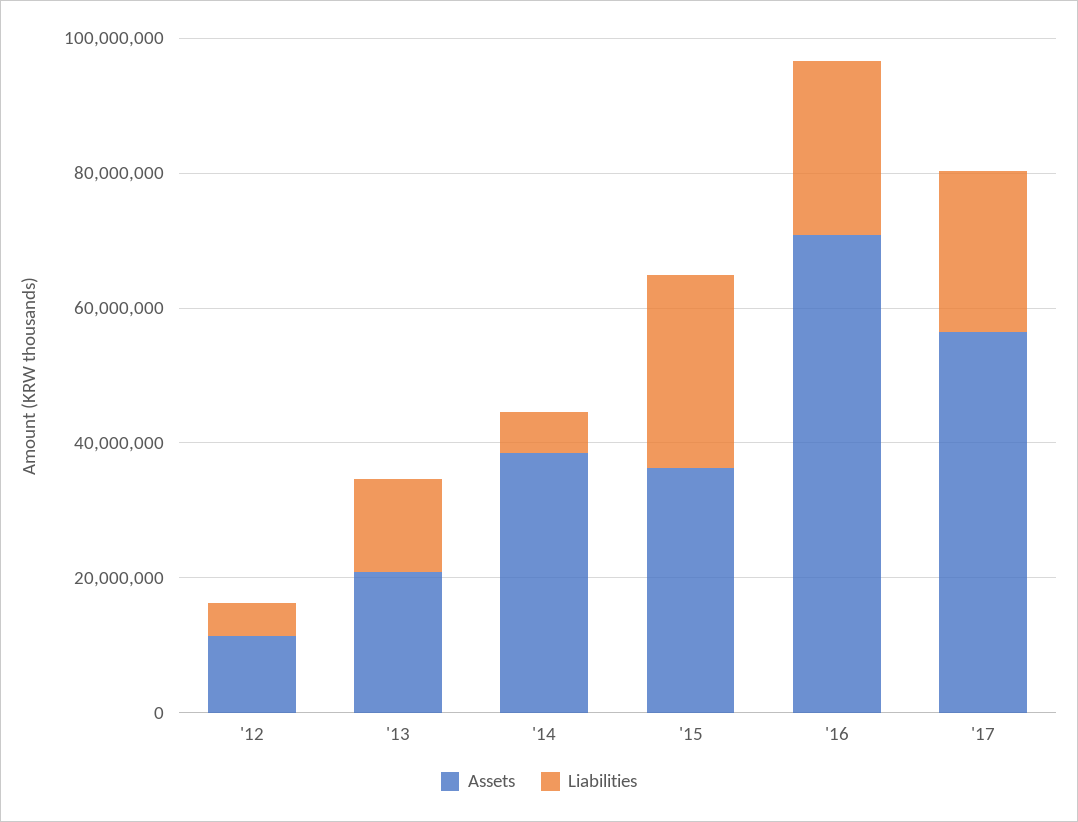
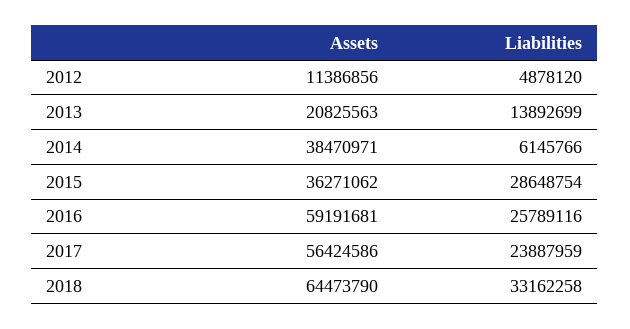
Assets, '16: 70000000 -> 59191681
Assets, 2018: none -> 64473790
Liabilities, 2018: none -> 33162258

